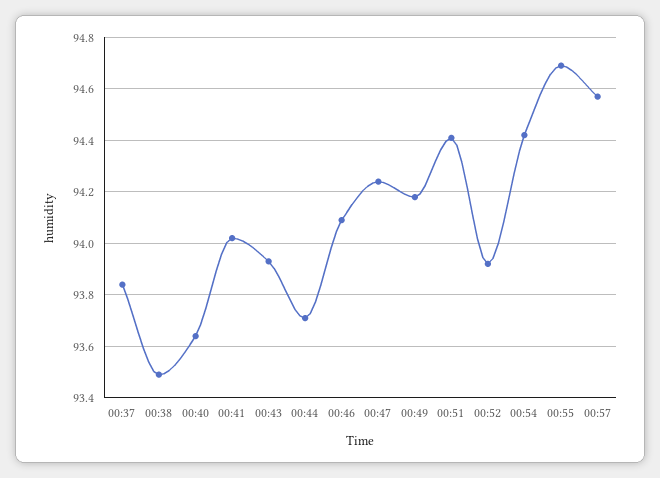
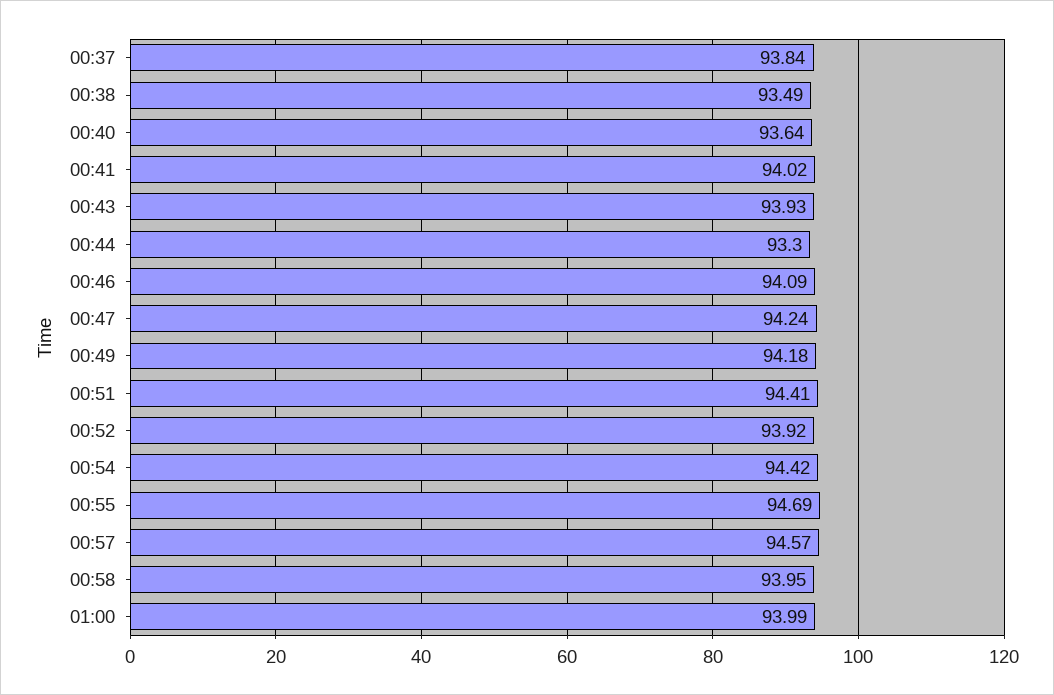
00:44: 93.7 -> 93.3
00:58: none -> 93.95
01:00: none -> 93.99

